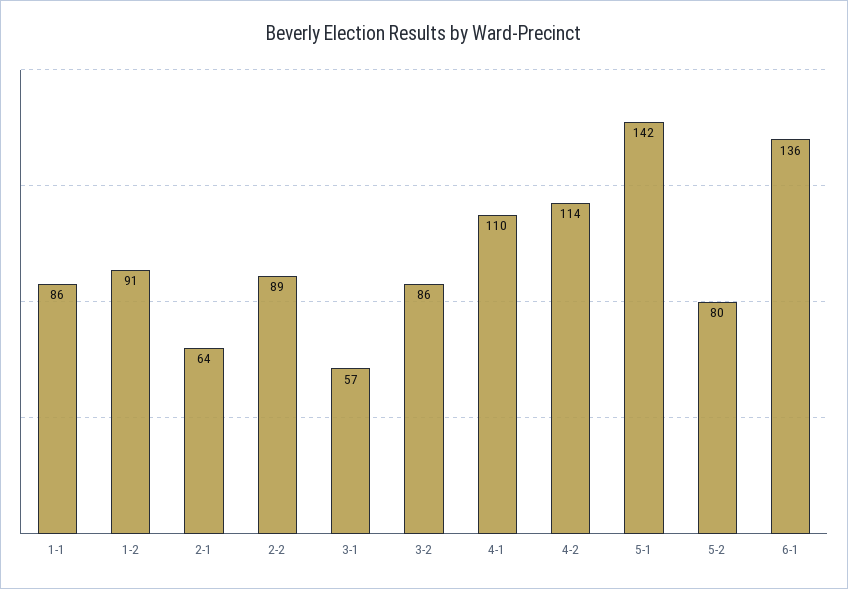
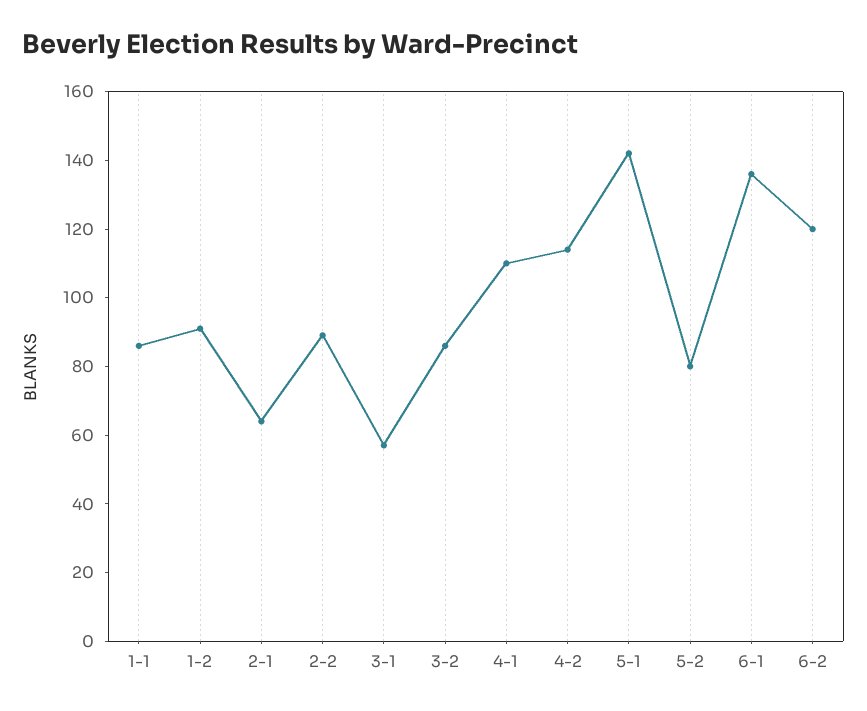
6-2: none -> 120

